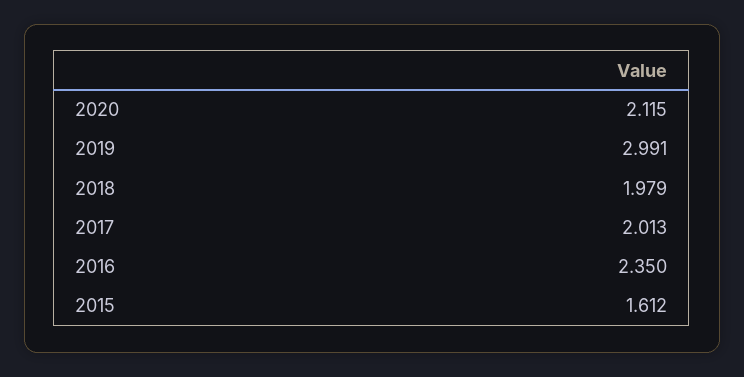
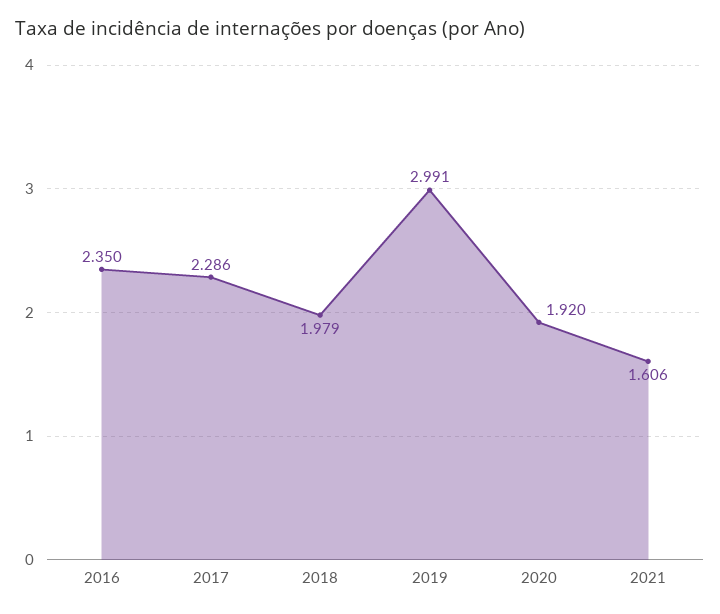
2020: 2.115 -> 1.92
2017: 2.013 -> 2.286
2015: 1.612 -> none
2021: none -> 1.606

